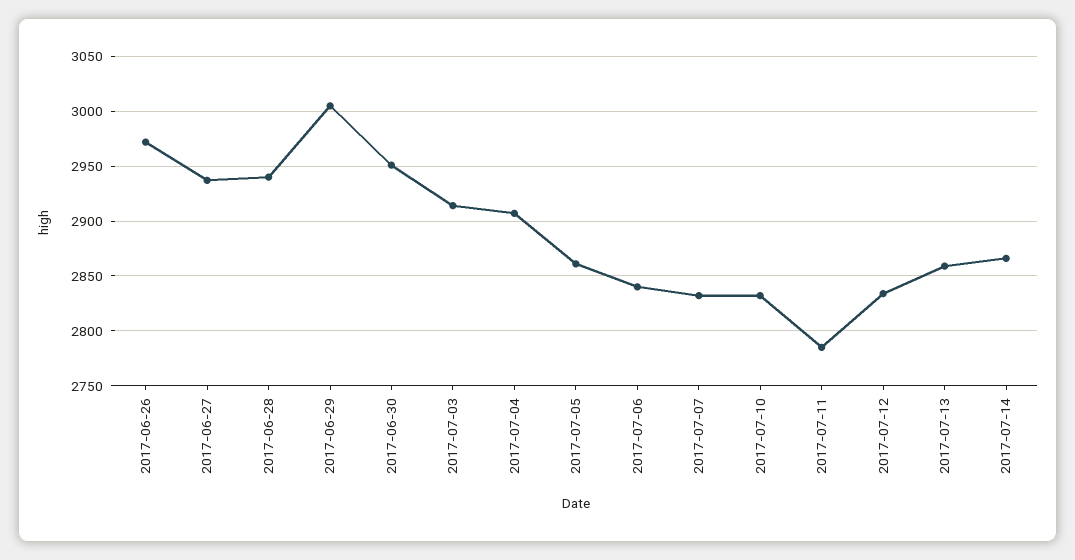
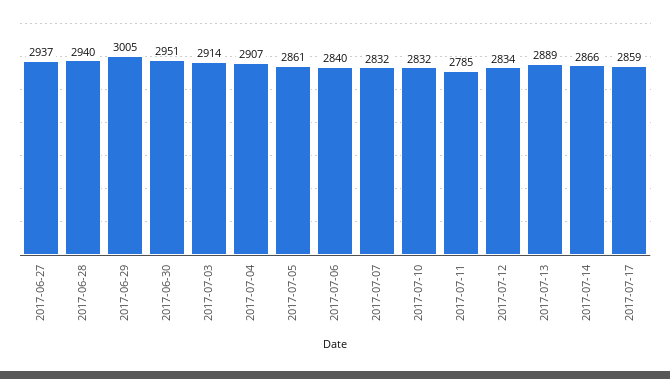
2017-06-26: 2970 -> none
2017-07-13: 2860 -> 2889
2017-07-17: none -> 2859

